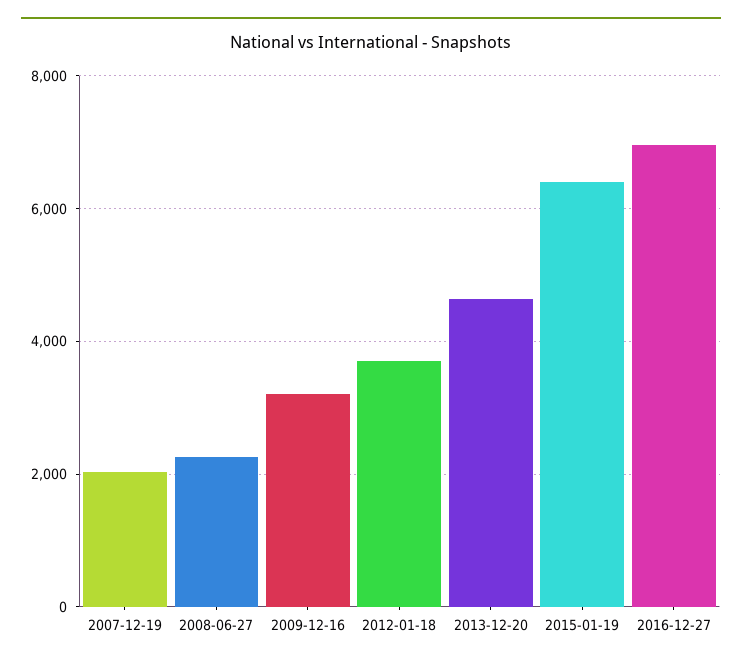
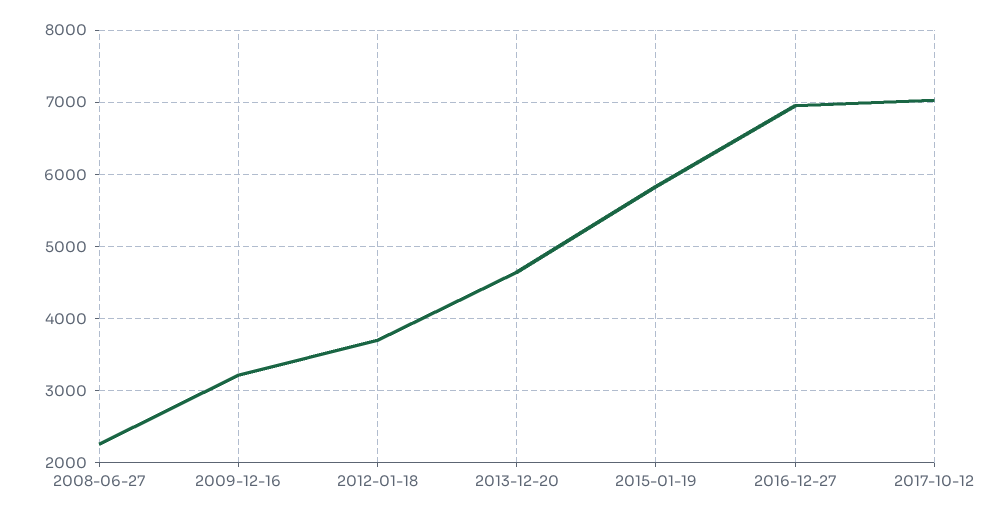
2007-12-19: 2000 -> none
2015-01-19: 6400 -> 5800
2017-10-12: none -> 7000

